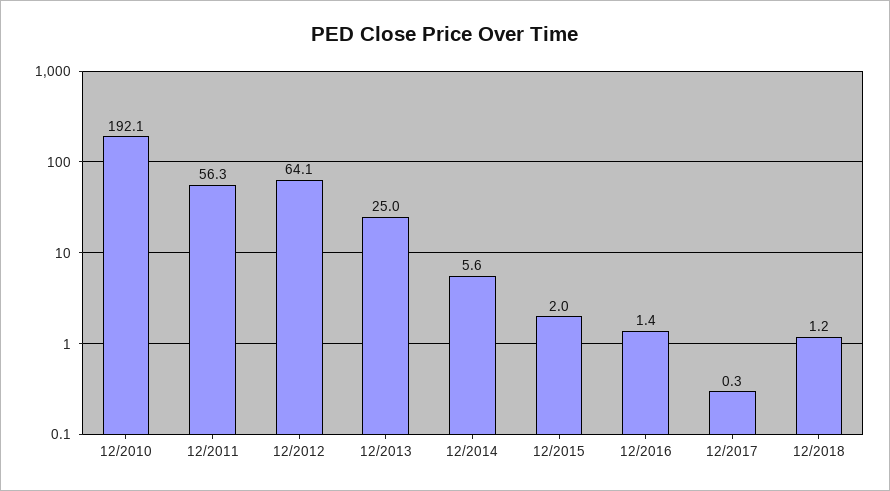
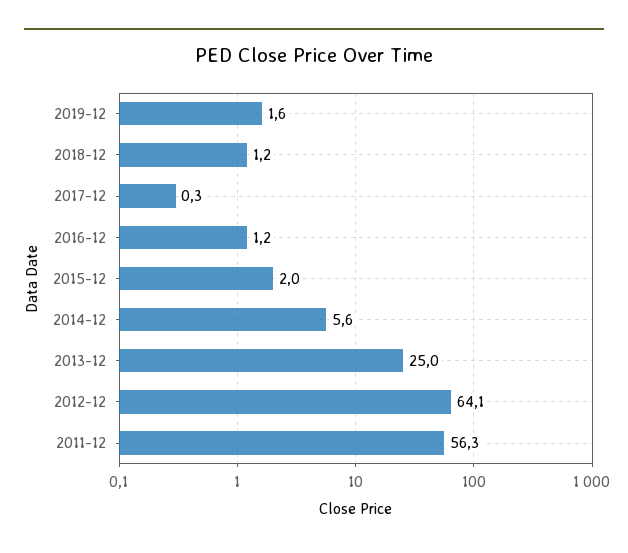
12/2010: 192.1 -> none
12/2016: 1.4 -> 1.2
2019-12: none -> 1.6

